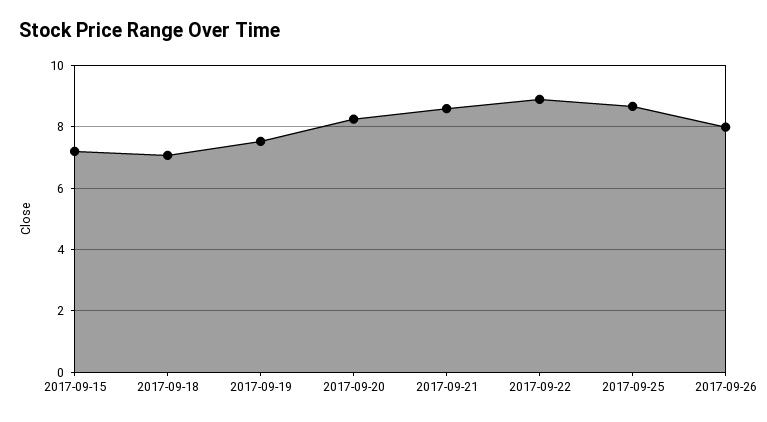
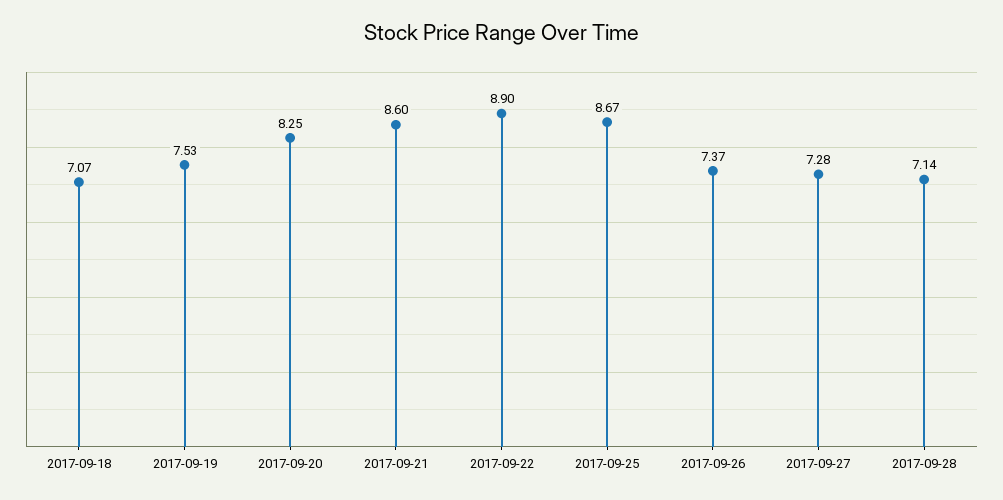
2017-09-15: 7.2 -> none
2017-09-26: 8 -> 7.37
2017-09-27: none -> 7.28
2017-09-28: none -> 7.14

